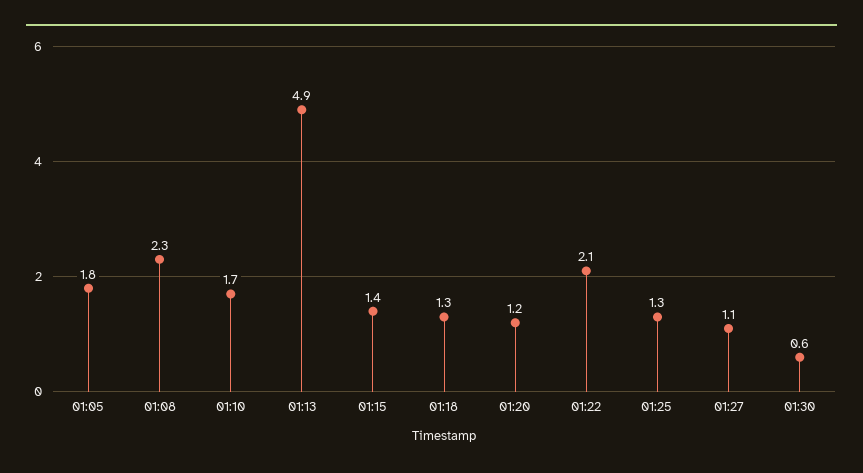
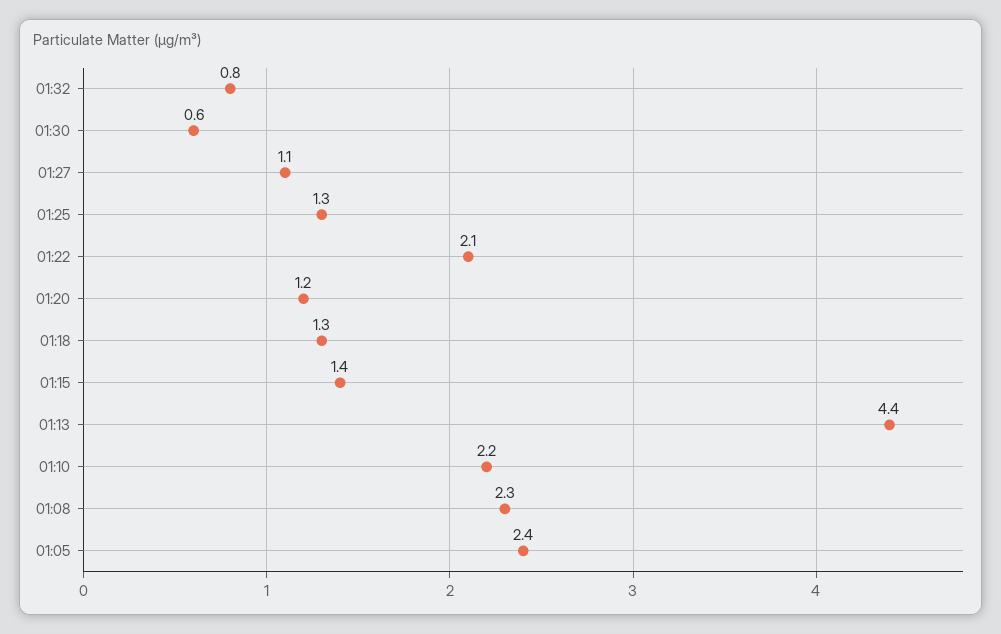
01:05: 1.8 -> 2.4
01:10: 1.7 -> 2.2
01:13: 4.9 -> 4.4
01:32: none -> 0.8

